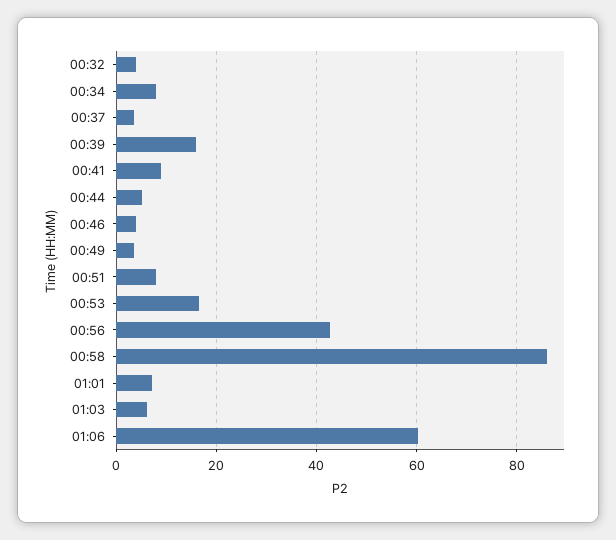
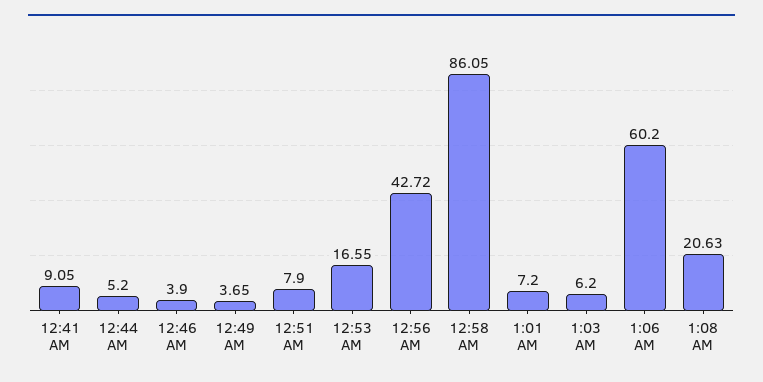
00:32: 4 -> none
00:34: 8 -> none
00:37: 4 -> none
00:39: 16 -> none
1:08 AM: none -> 20.63

